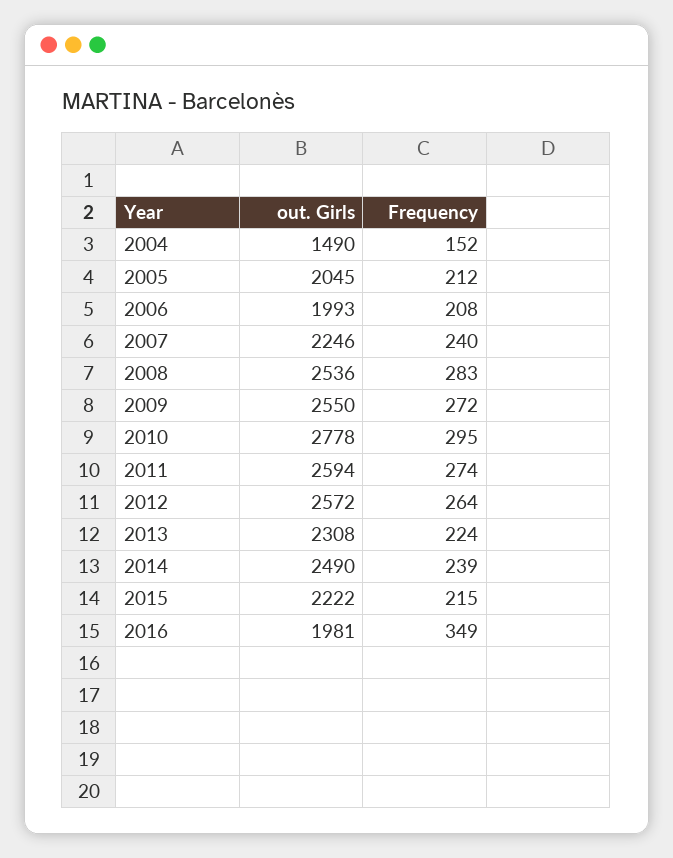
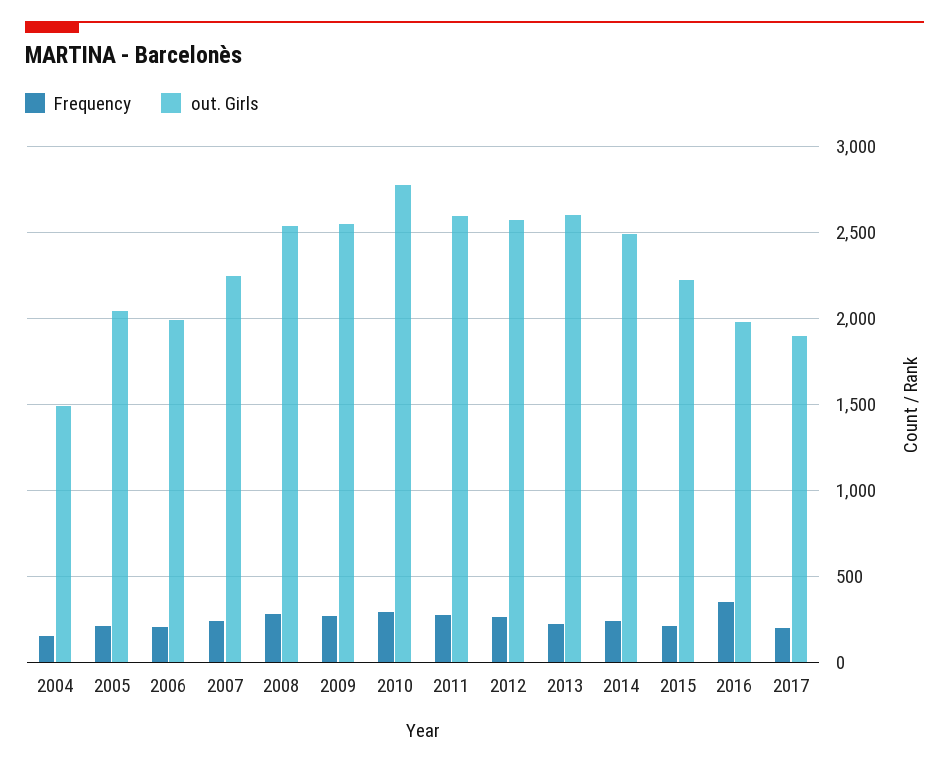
out. Girls, 2013: 2308 -> 2600
Frequency, 2017: none -> 200
out. Girls, 2017: none -> 1900

